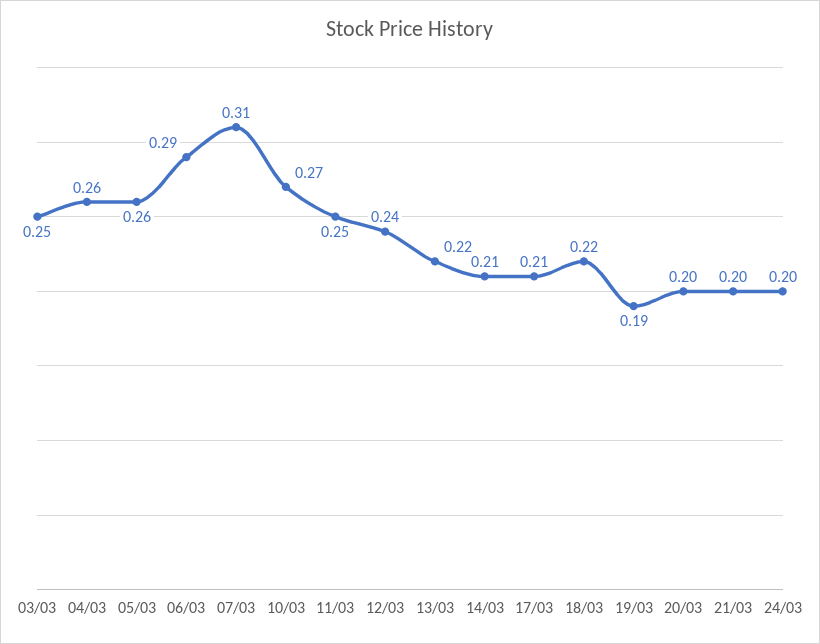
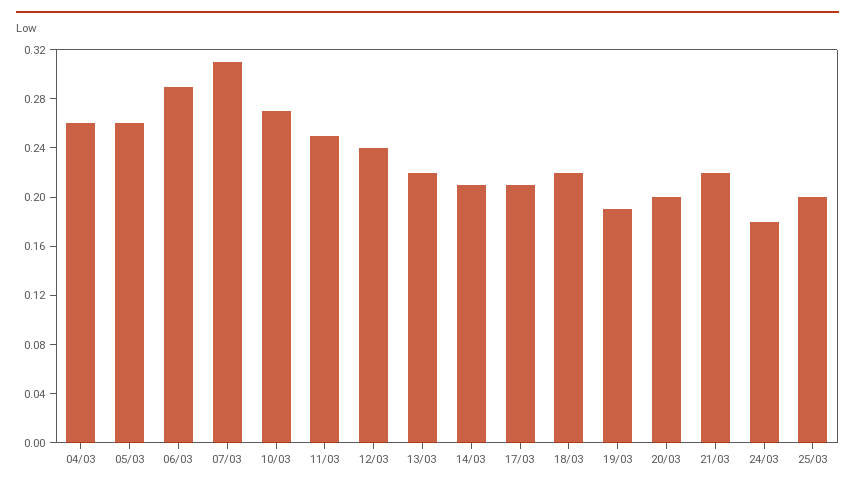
03/03: 0.25 -> none
21/03: 0.2 -> 0.22
24/03: 0.2 -> 0.18
25/03: none -> 0.2

